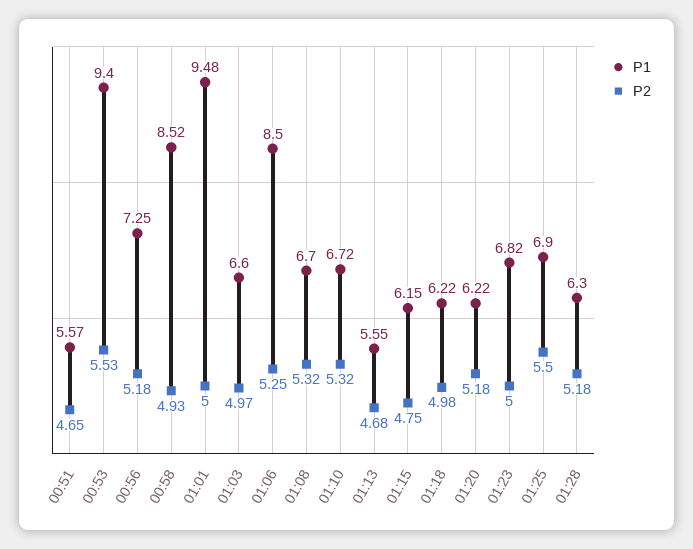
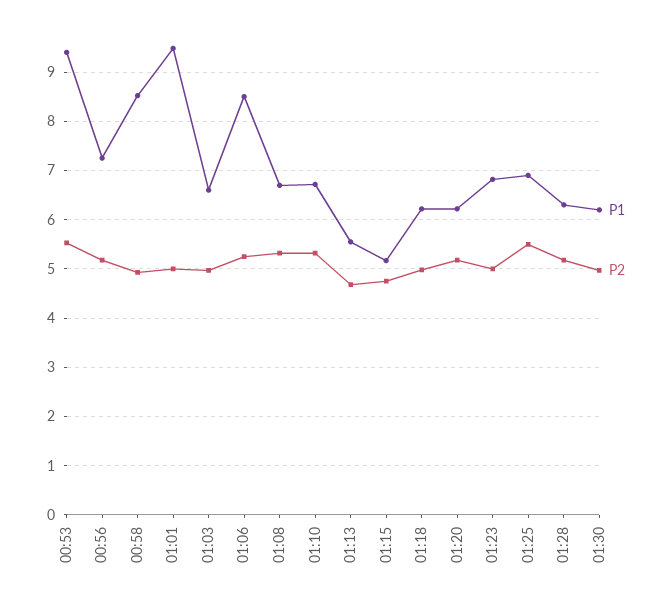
P1, 00:51: 5.57 -> none
P2, 00:51: 4.65 -> none
P1, 01:15: 6.15 -> 5.2
P1, 01:30: none -> 6.2
P2, 01:30: none -> 5

